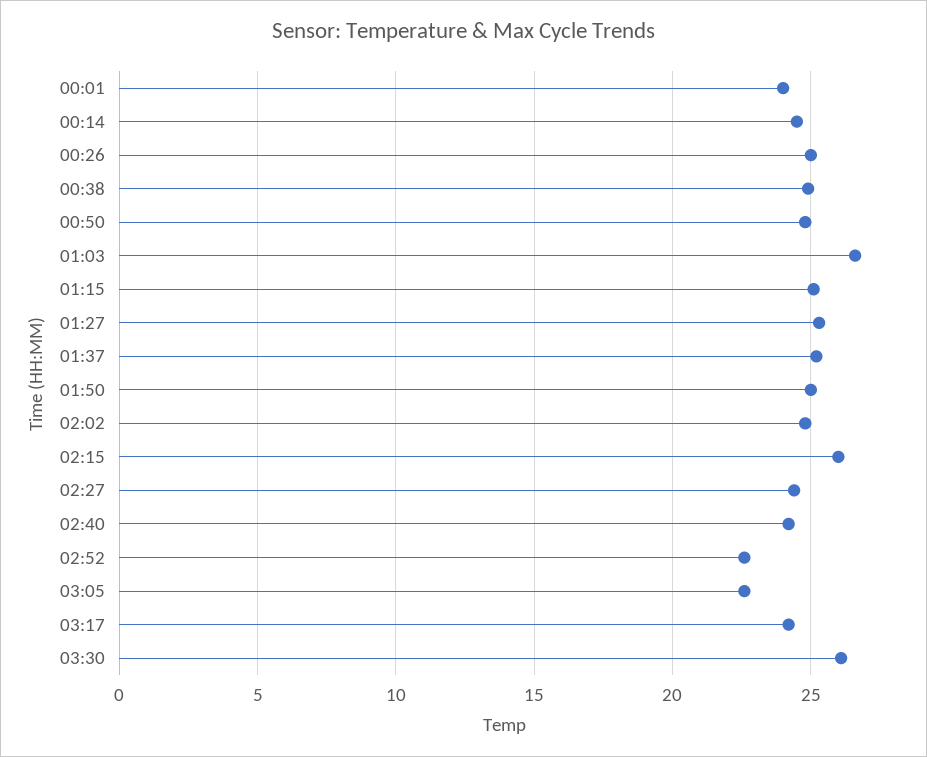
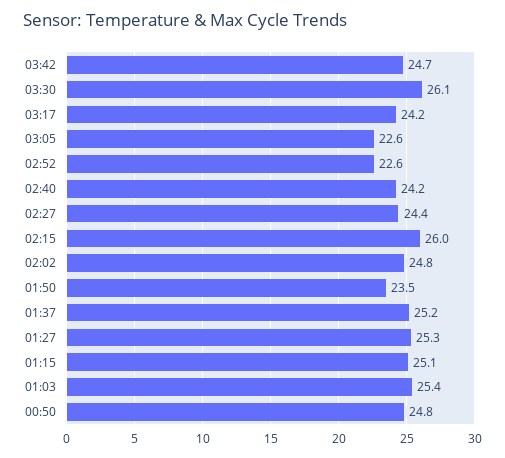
00:01: 24 -> none
00:14: 24.5 -> none
00:26: 25 -> none
00:38: 25 -> none
01:03: 26.5 -> 25.4
01:50: 25 -> 23.5
03:42: none -> 24.7

